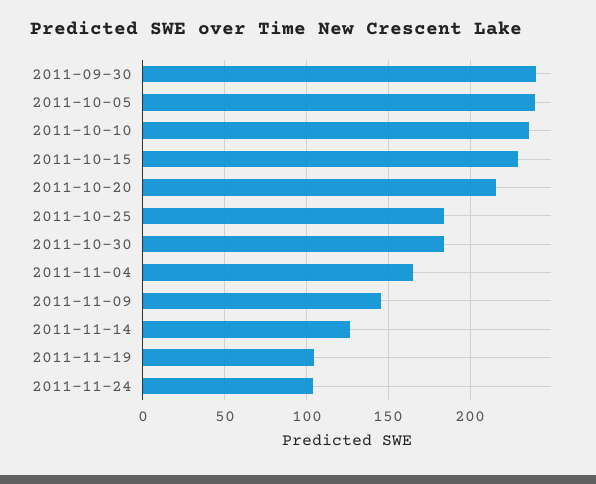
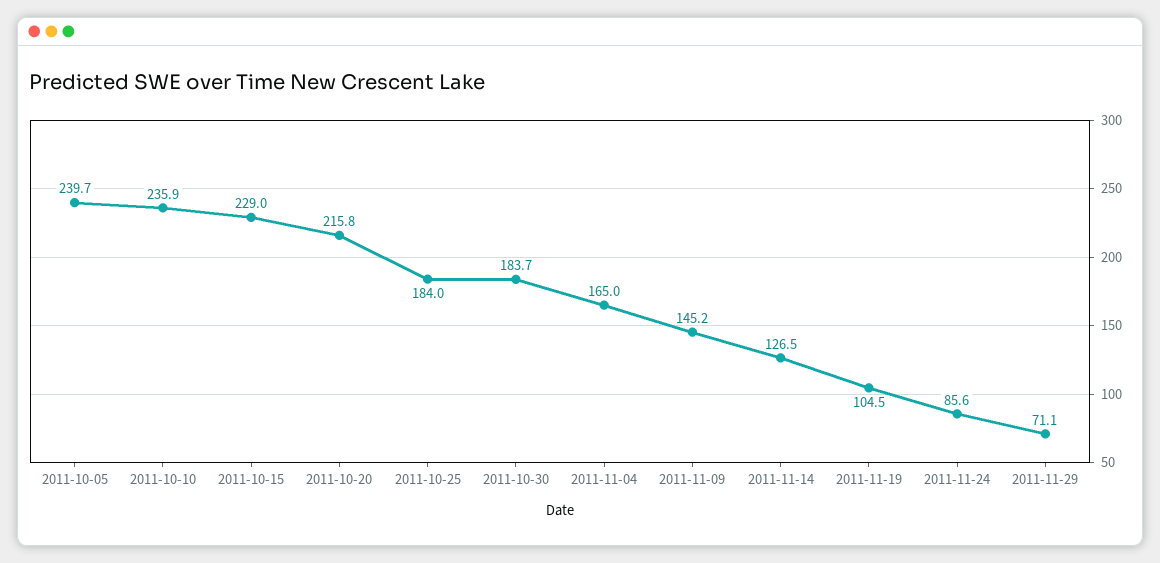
2011-09-30: 240 -> none
2011-11-24: 105 -> 85.6
2011-11-29: none -> 71.1

